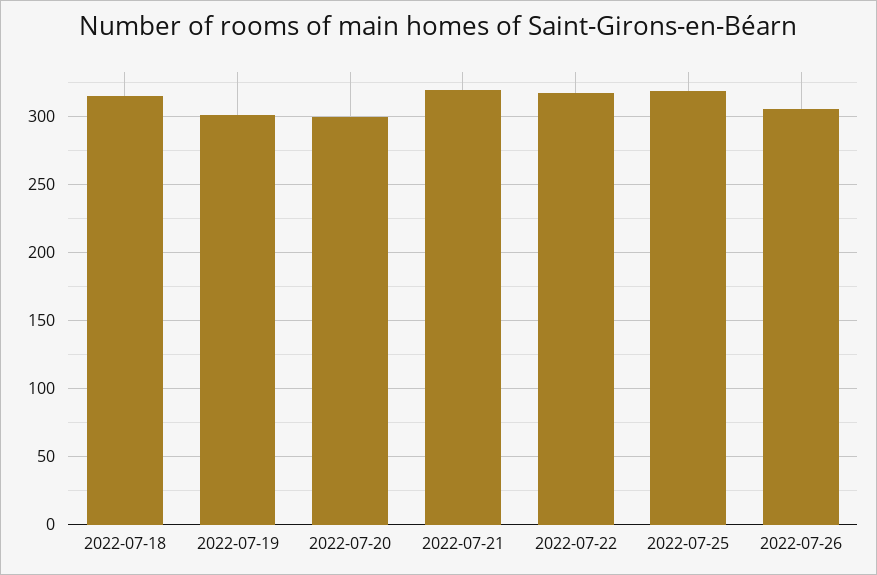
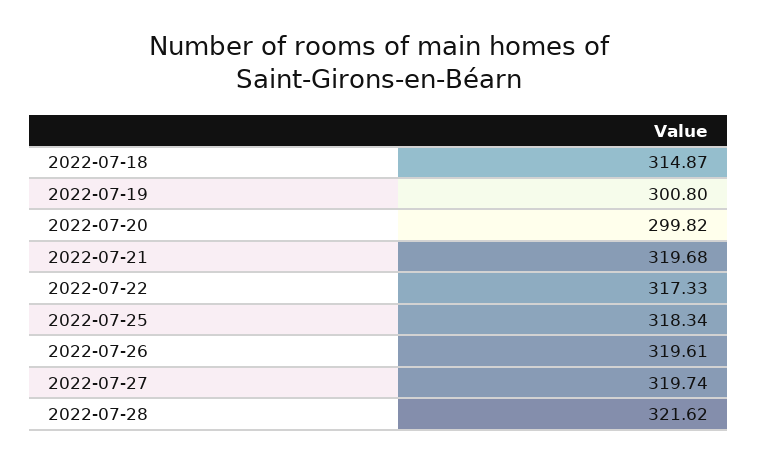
2022-07-26: 305 -> 319.61
2022-07-27: none -> 319.74
2022-07-28: none -> 321.62

